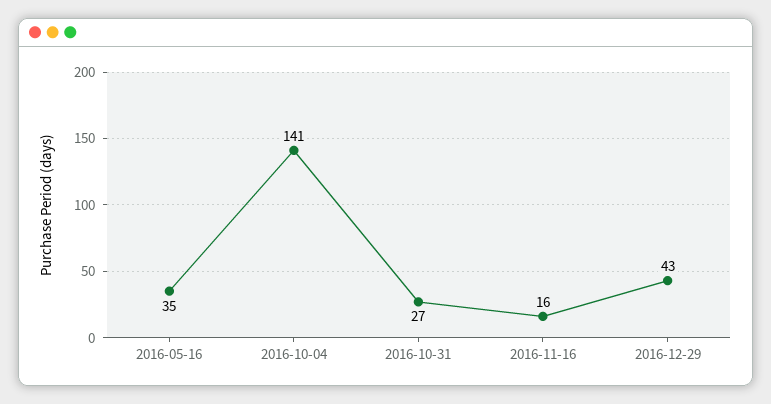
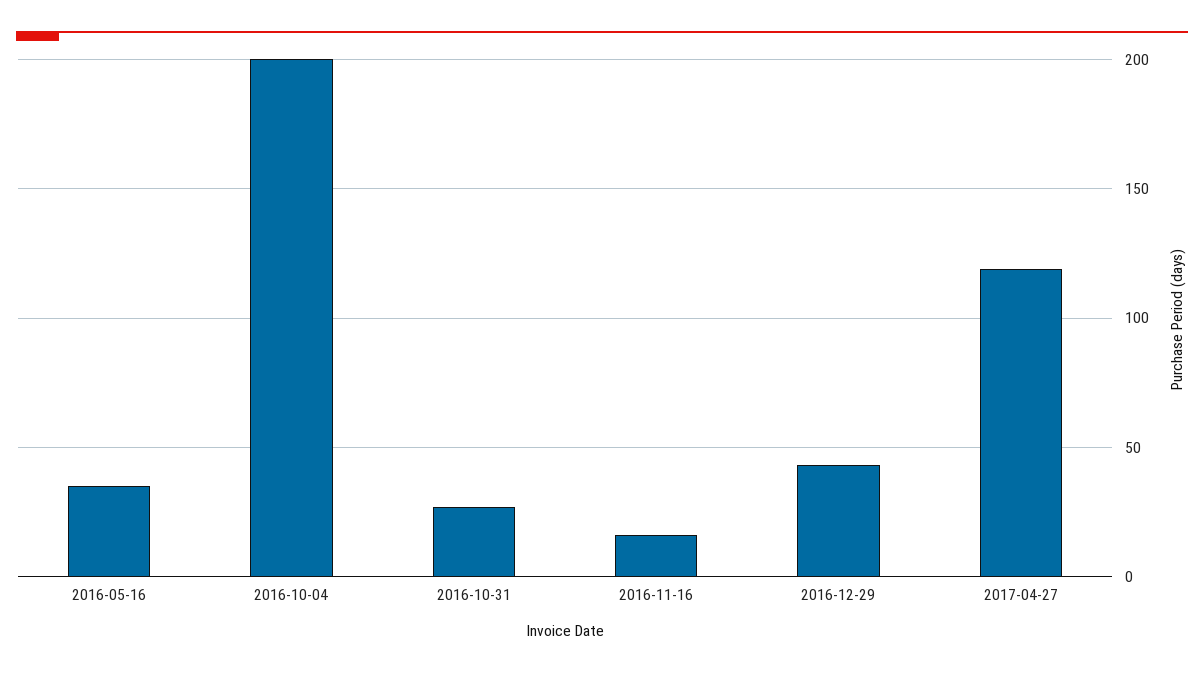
2016-10-04: 141 -> 200
2017-04-27: none -> 120

